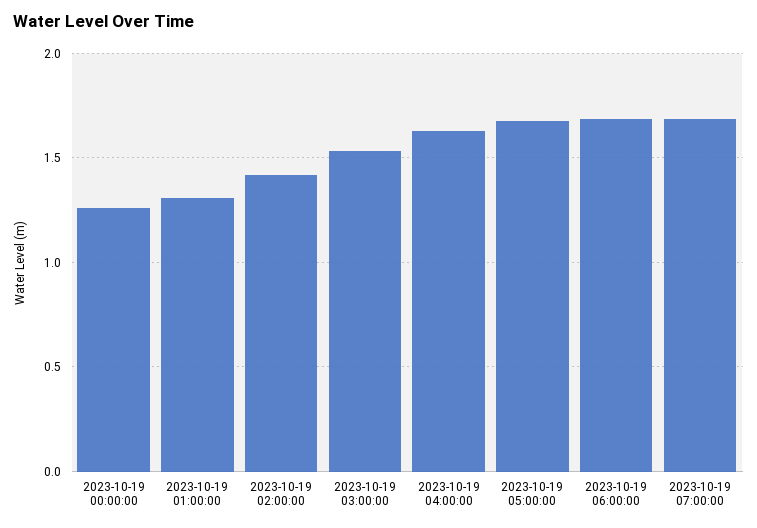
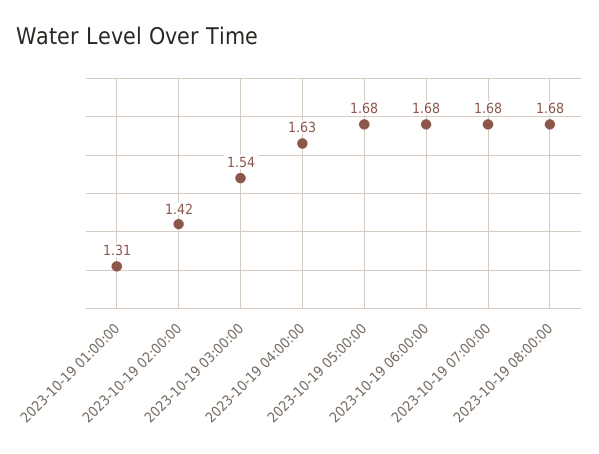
2023-10-19 00:00:00: 1.25 -> none
2023-10-19 08:00:00: none -> 1.68

